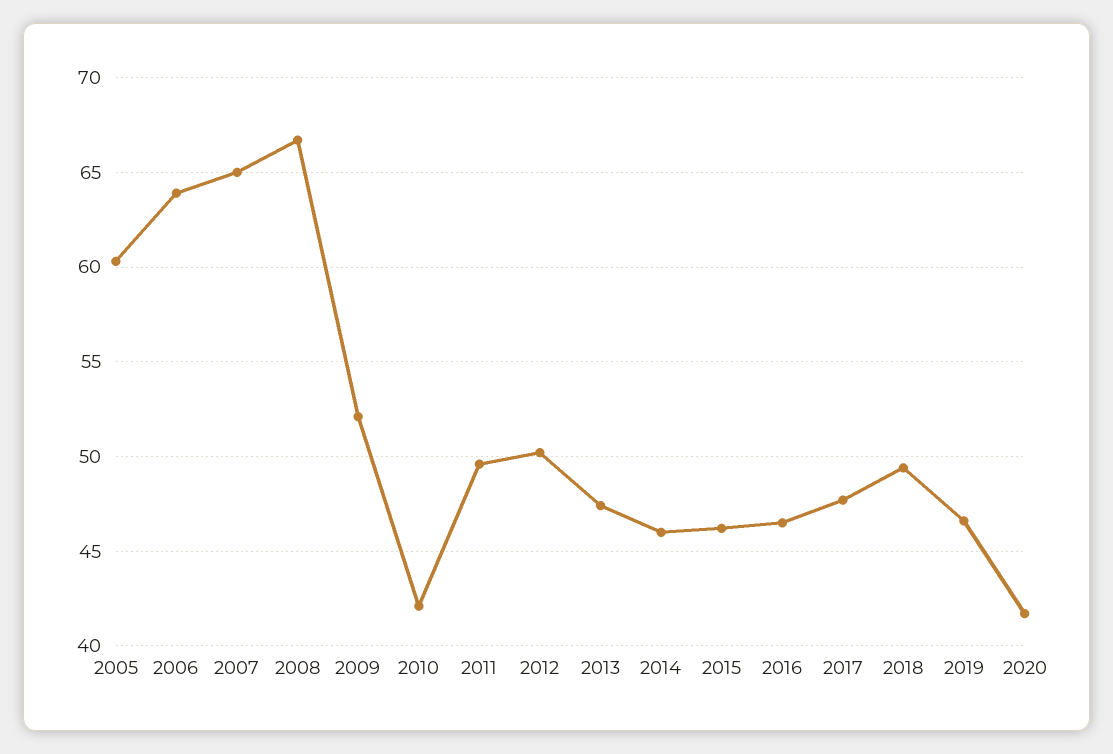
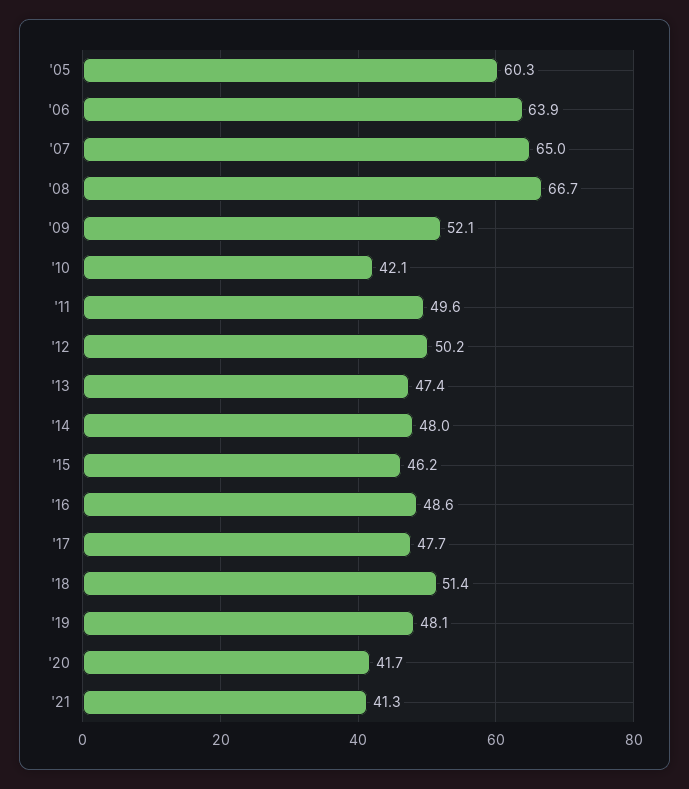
2014: 46 -> 48
2016: 46.5 -> 48.6
2018: 49.5 -> 51.4
2019: 46.5 -> 48.1
'21: none -> 41.3

